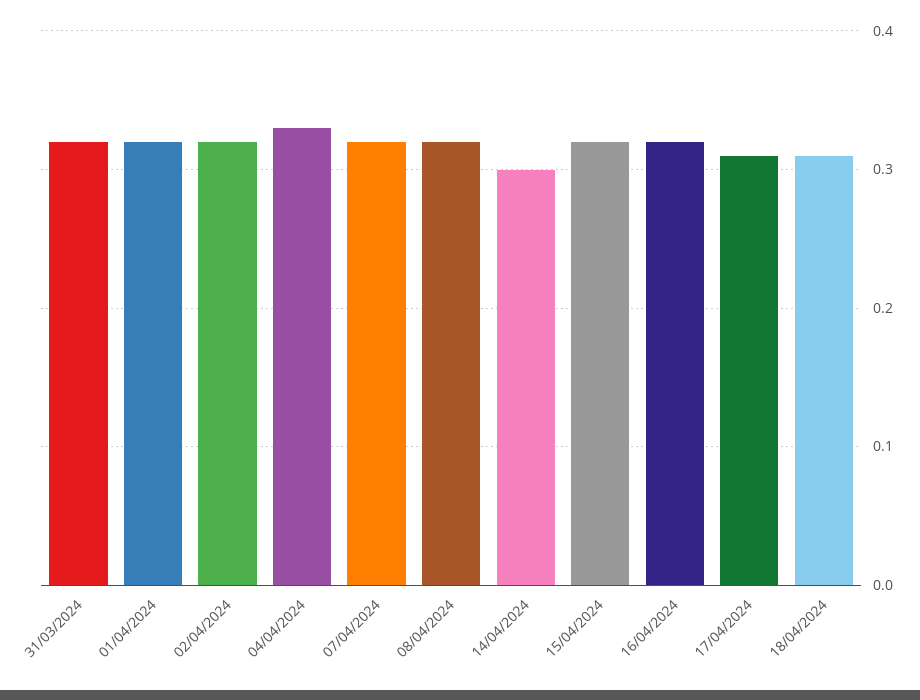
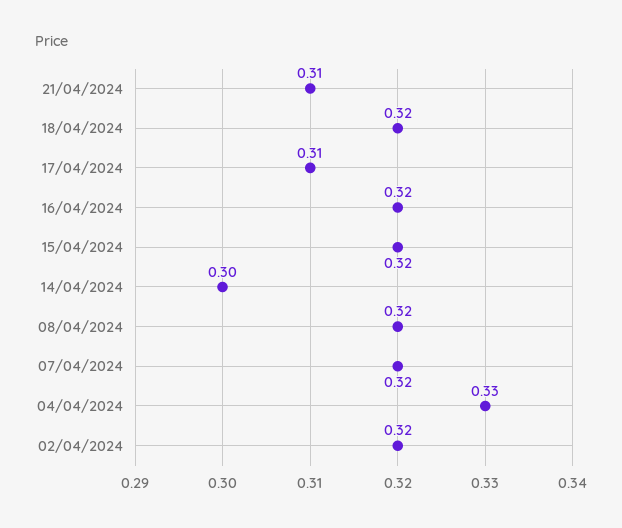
31/03/2024: 0.32 -> none
01/04/2024: 0.32 -> none
18/04/2024: 0.31 -> 0.32
21/04/2024: none -> 0.31

